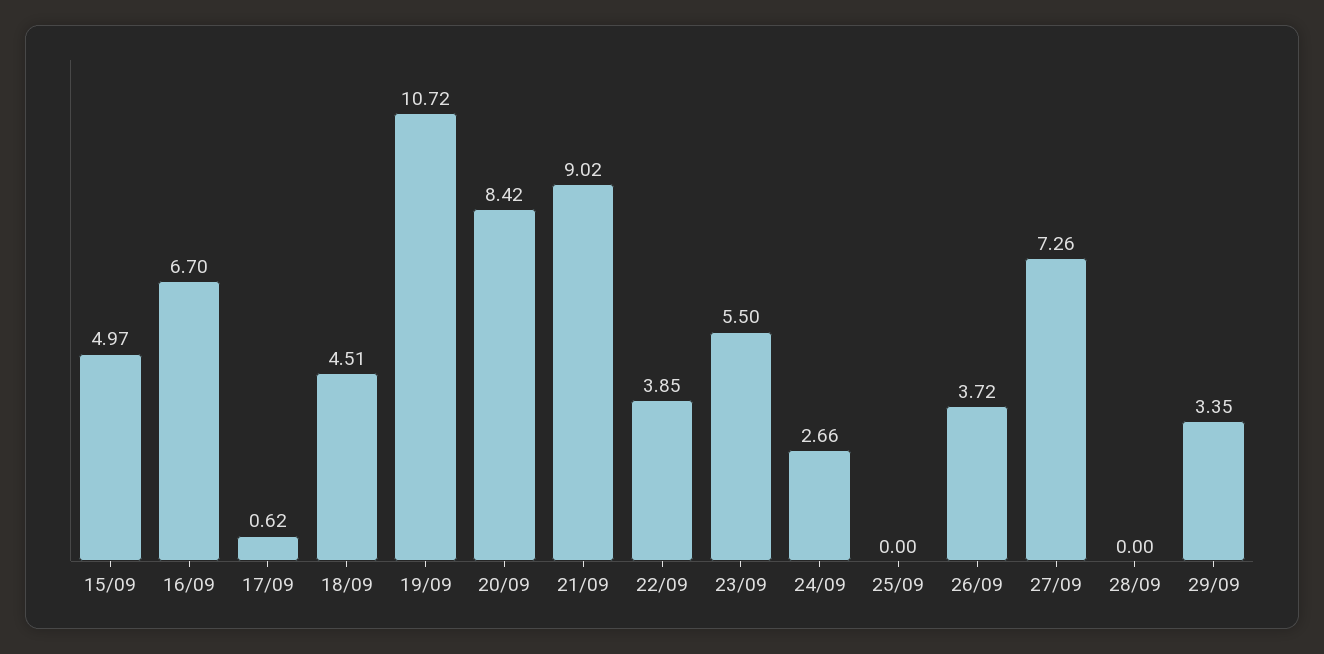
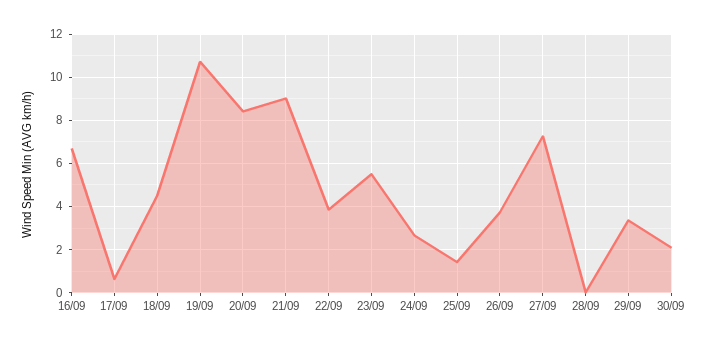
15/09: 4.97 -> none
25/09: 0 -> 1.5
30/09: none -> 2

